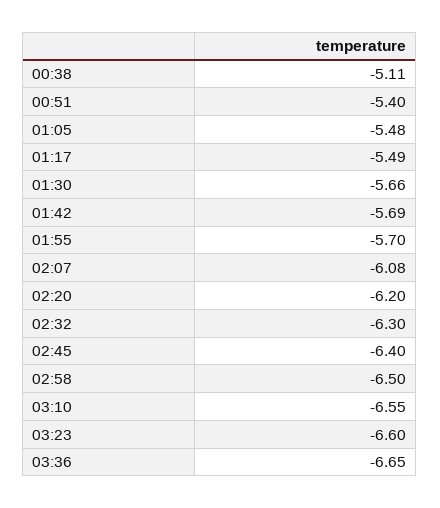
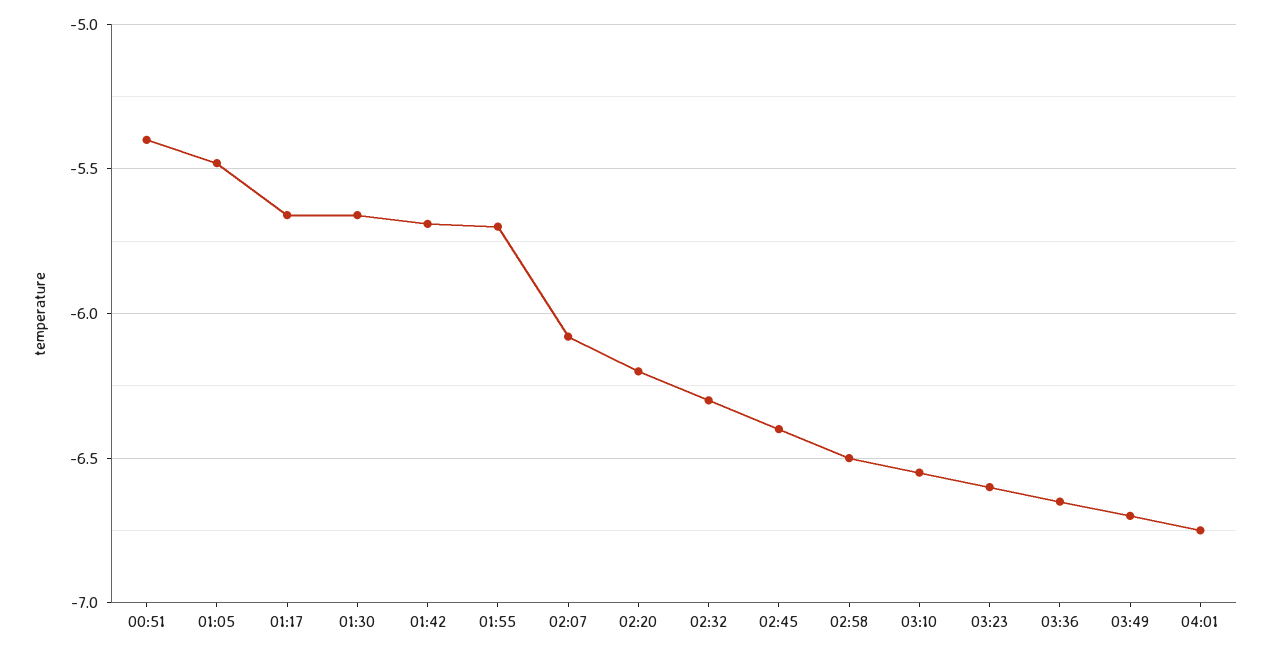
00:38: -5.11 -> none
01:17: -5.49 -> -5.65
03:49: none -> -6.7
04:01: none -> -6.75

